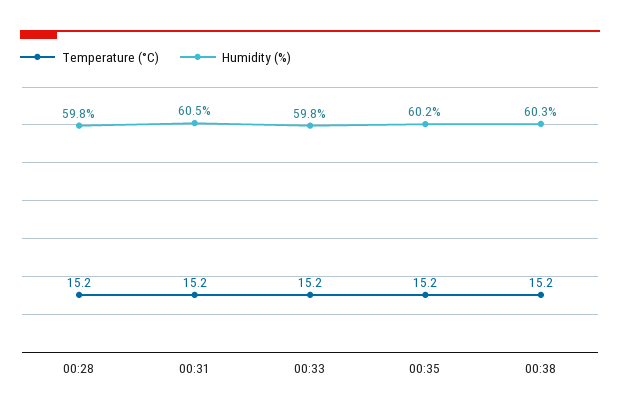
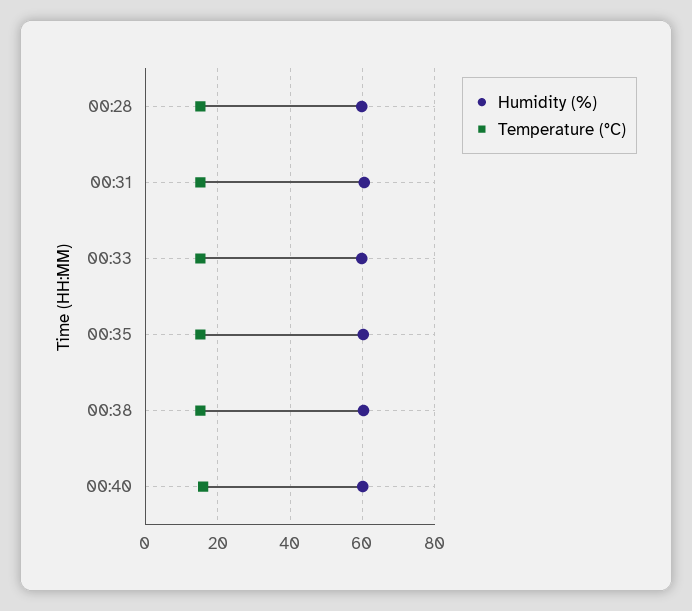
Humidity (%), 00:40: none -> 60
Temperature (°C), 00:40: none -> 16

